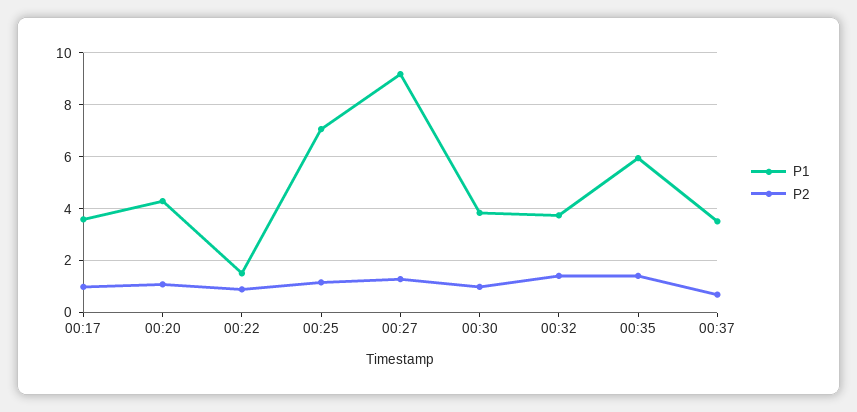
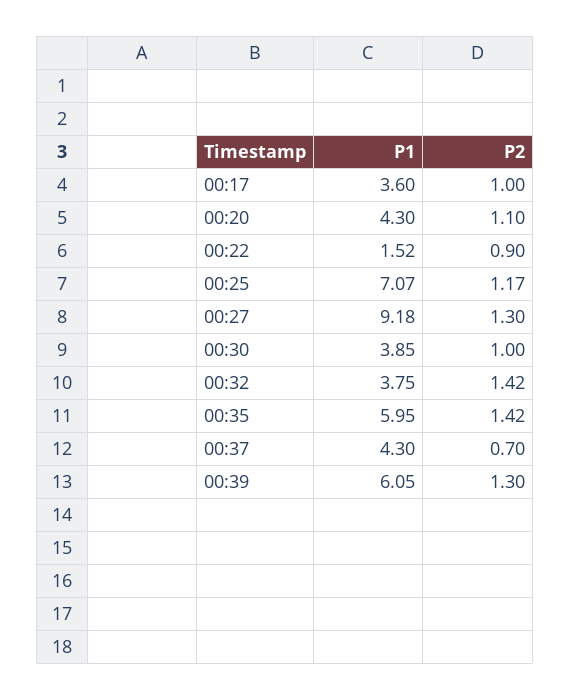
P1, 00:37: 3.5 -> 4.3
P1, 00:39: none -> 6.05
P2, 00:39: none -> 1.3

